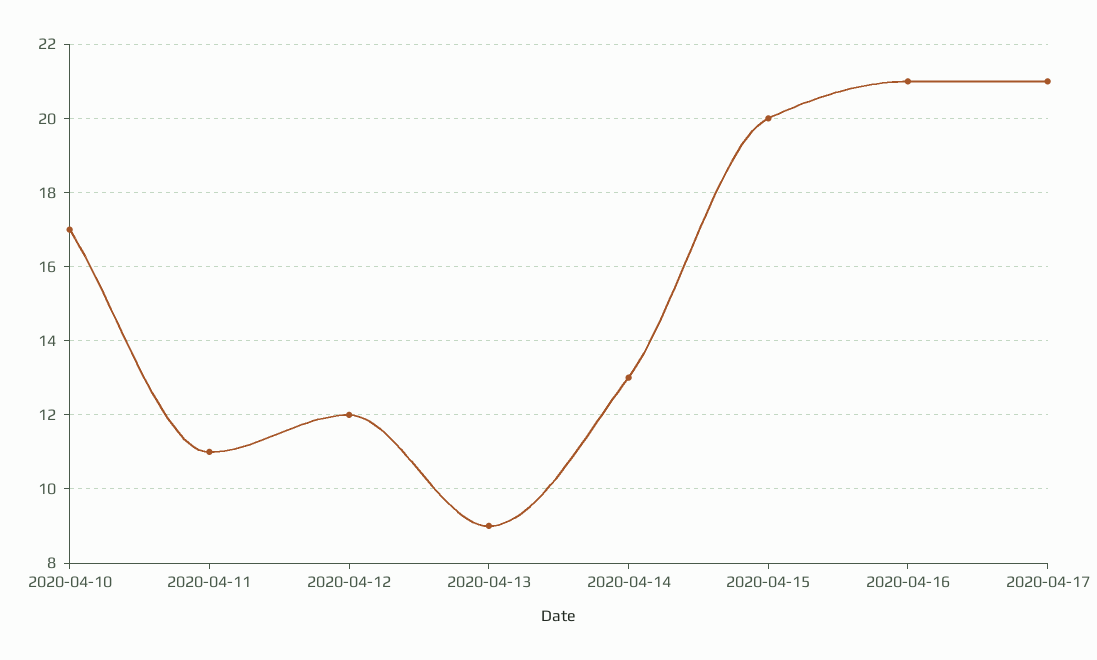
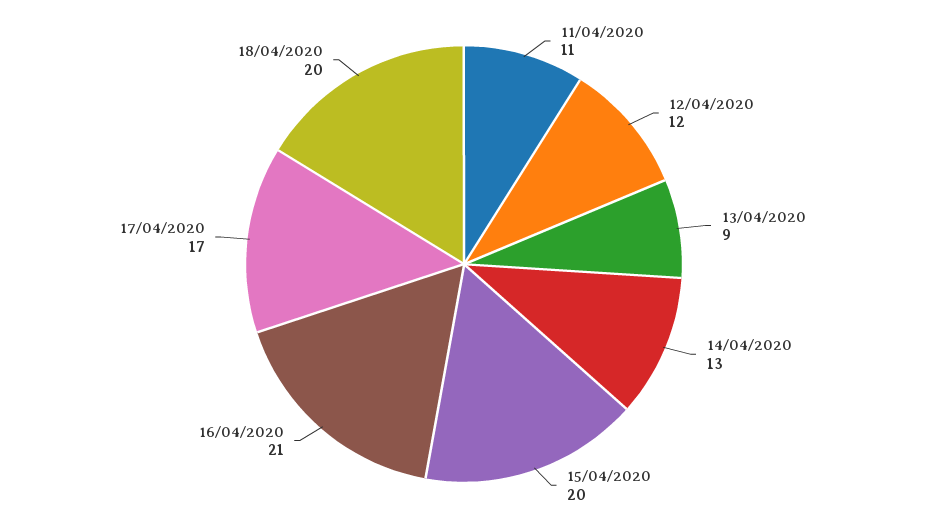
2020-04-10: 17 -> none
2020-04-17: 21 -> 17
18/04/2020: none -> 20

